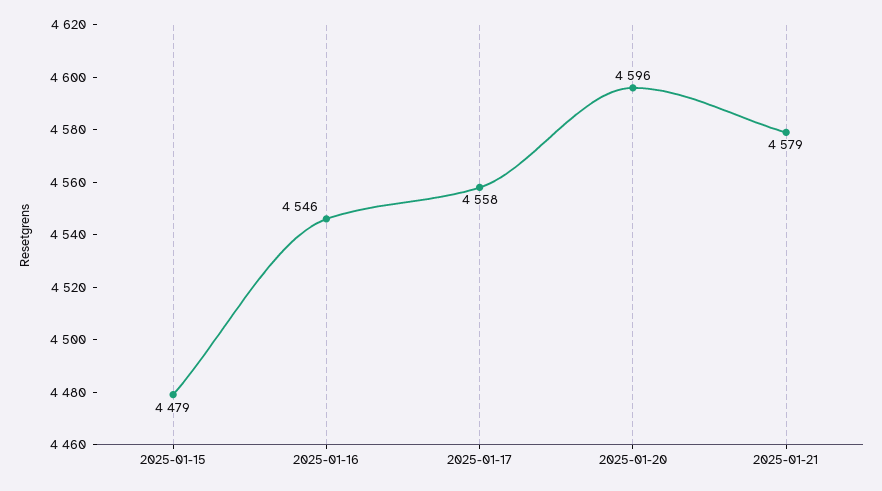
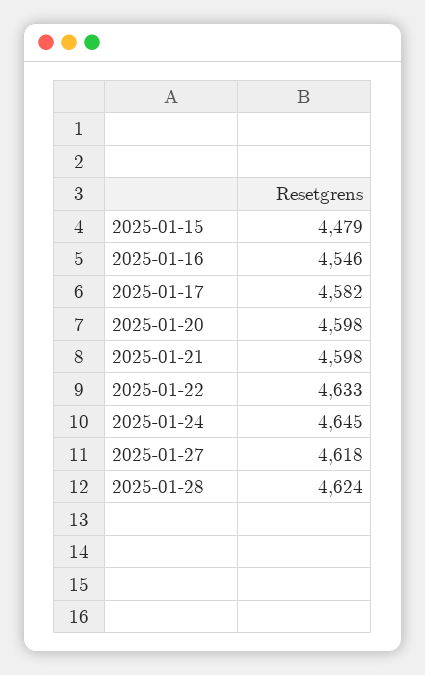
2025-01-17: 4558 -> 4582
2025-01-20: 4596 -> 4598
2025-01-21: 4579 -> 4598
2025-01-22: none -> 4633
2025-01-24: none -> 4645
2025-01-27: none -> 4618
2025-01-28: none -> 4624

